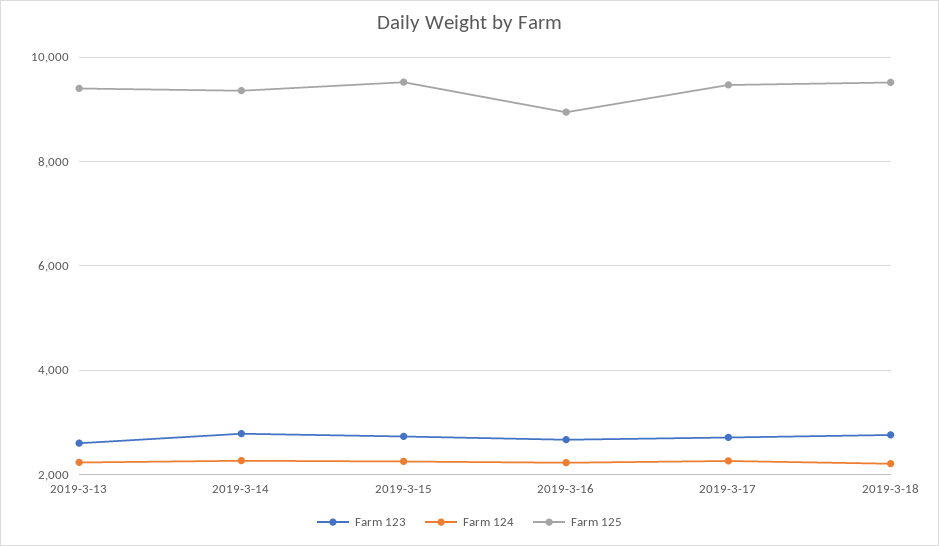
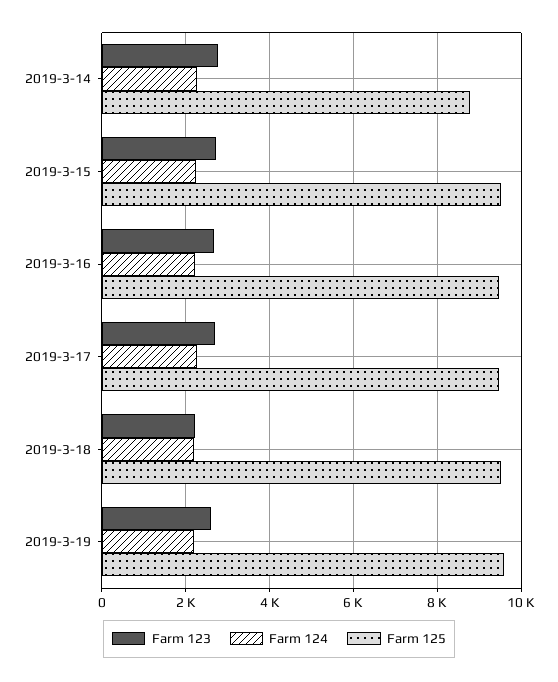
Farm 123, 2019-3-13: 2600 -> none
Farm 124, 2019-3-13: 2200 -> none
Farm 125, 2019-3-13: 9400 -> none
Farm 125, 2019-3-14: 9400 -> 8800
Farm 125, 2019-3-16: 9000 -> 9400
Farm 123, 2019-3-18: 2800 -> 2200
Farm 123, 2019-3-19: none -> 2600
Farm 124, 2019-3-19: none -> 2200
Farm 125, 2019-3-19: none -> 9600

